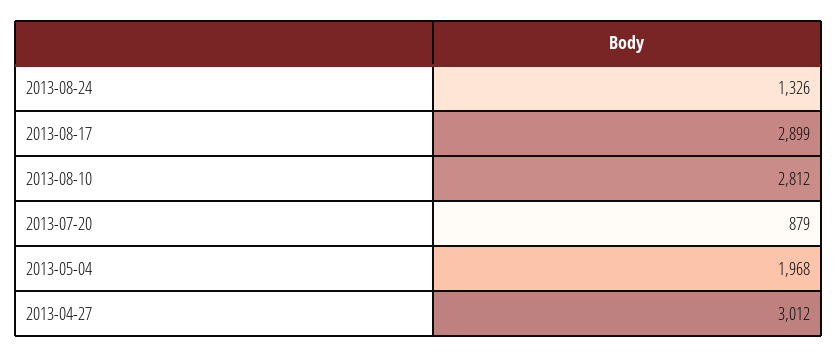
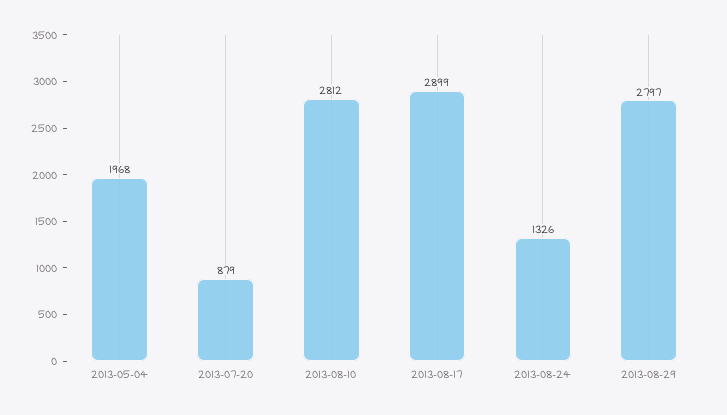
2013-04-27: 3012 -> none
2013-08-29: none -> 2797

